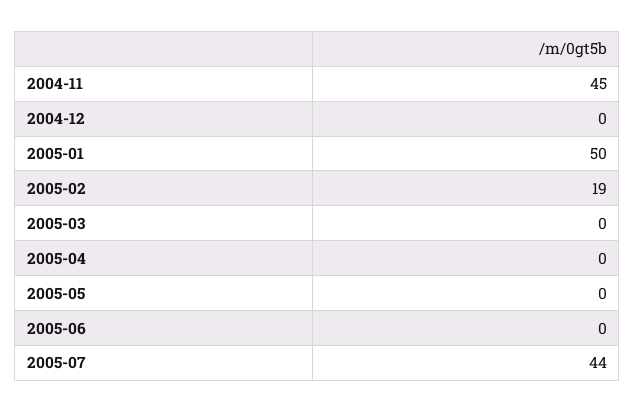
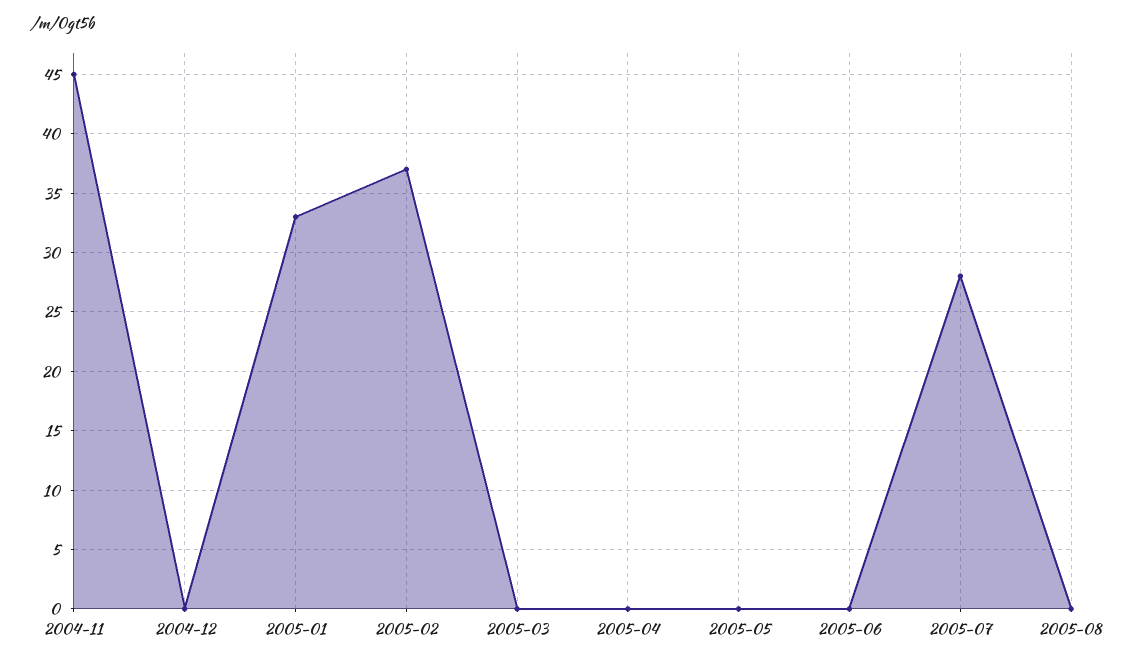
2005-01: 50 -> 33
2005-02: 19 -> 37
2005-07: 44 -> 28
2005-08: none -> 0

